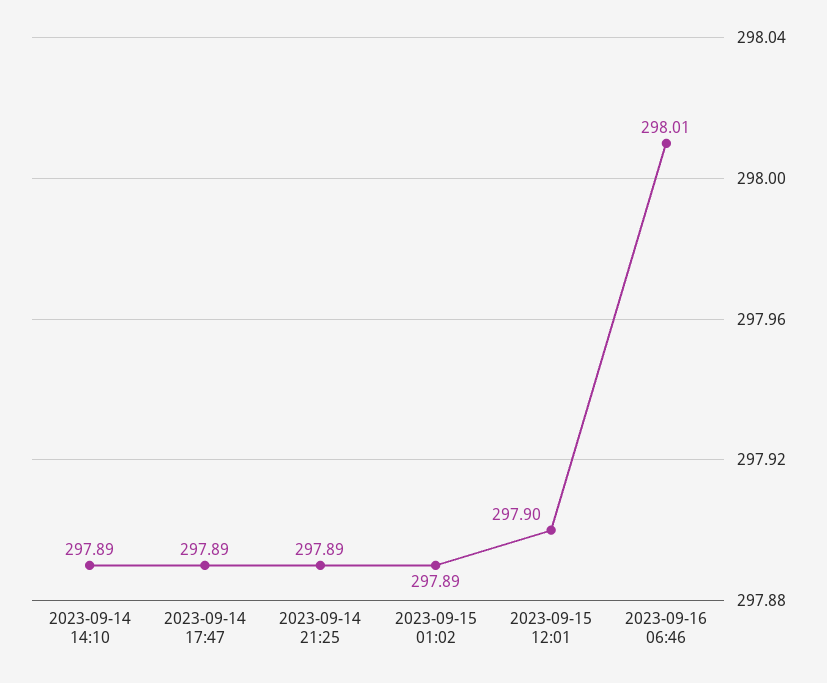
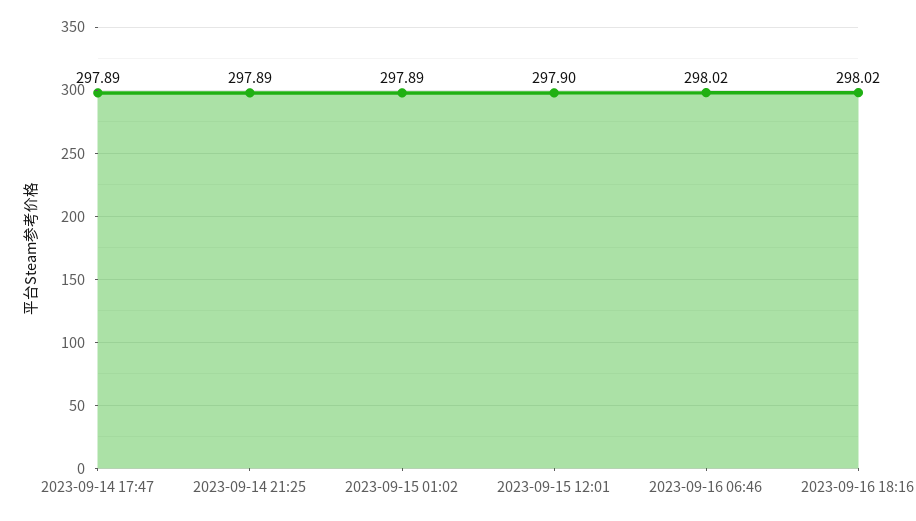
2023-09-14 14:10: 297.89 -> none
2023-09-16 06:46: 298.01 -> 298.02
2023-09-16 18:16: none -> 298.02

